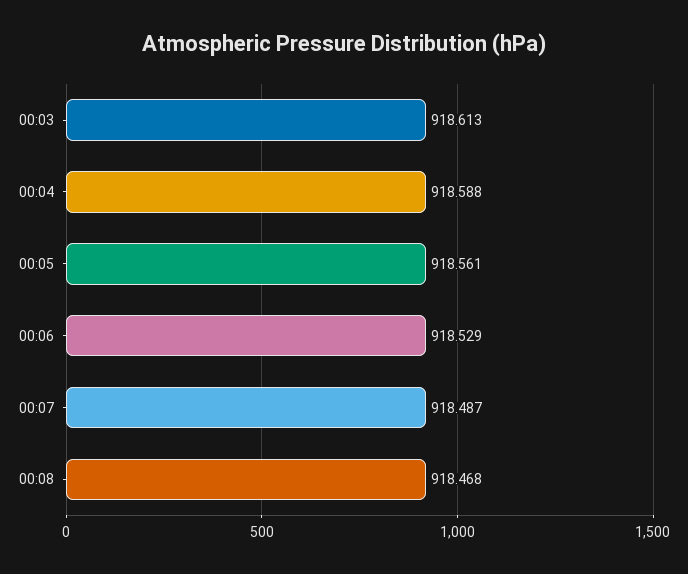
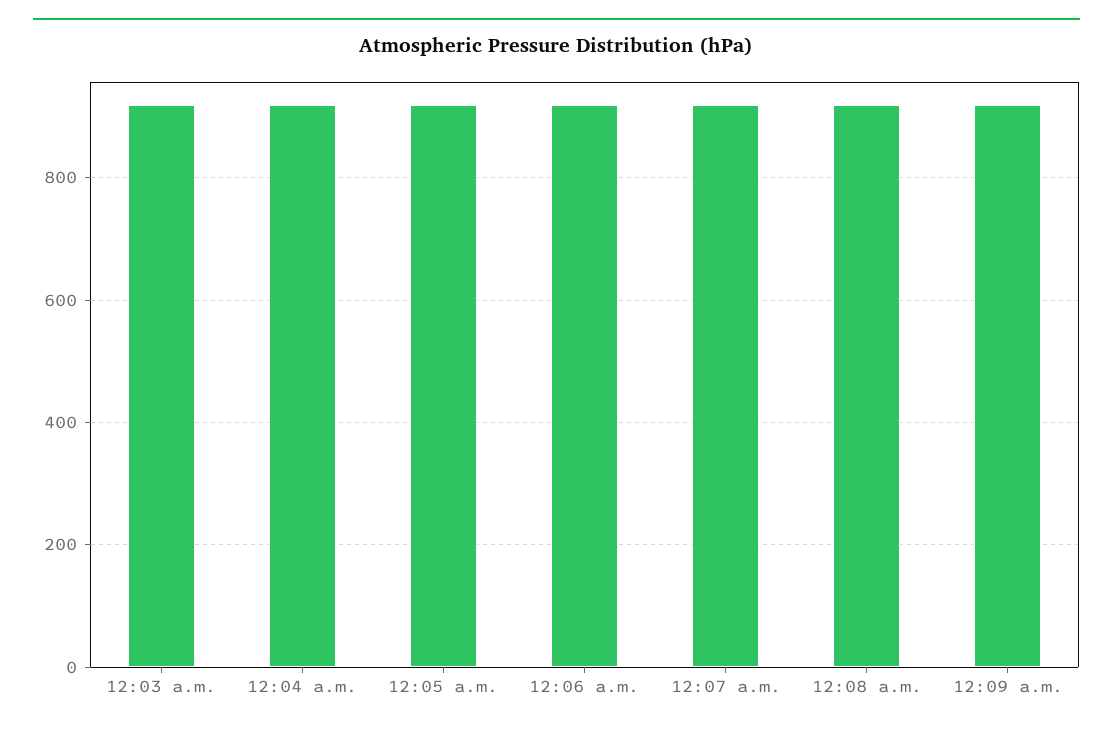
12:09 a.m.: none -> 920

